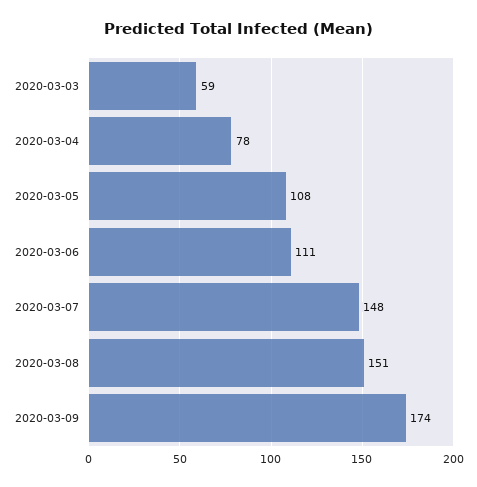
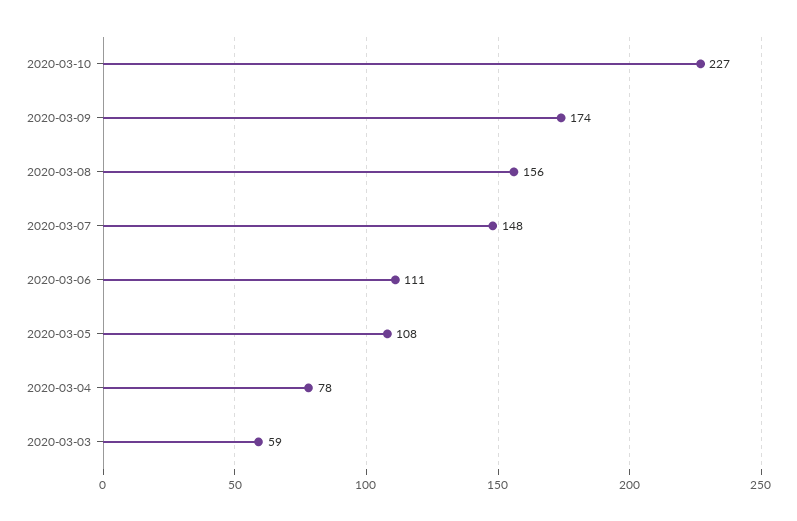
2020-03-08: 151 -> 156
2020-03-10: none -> 227

